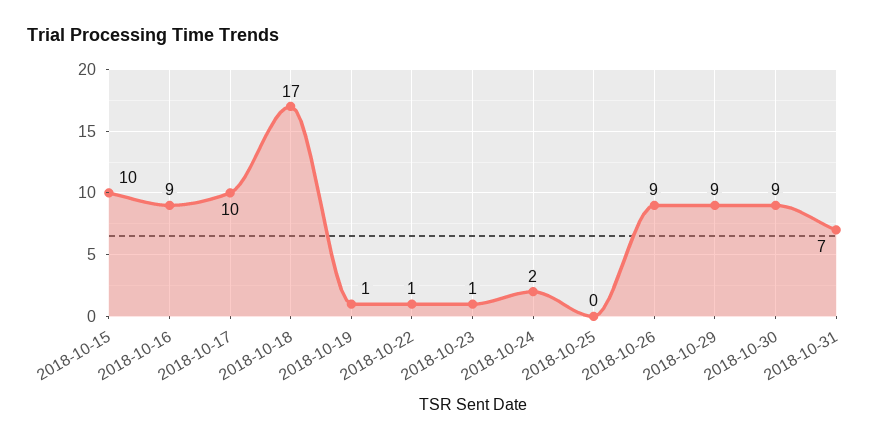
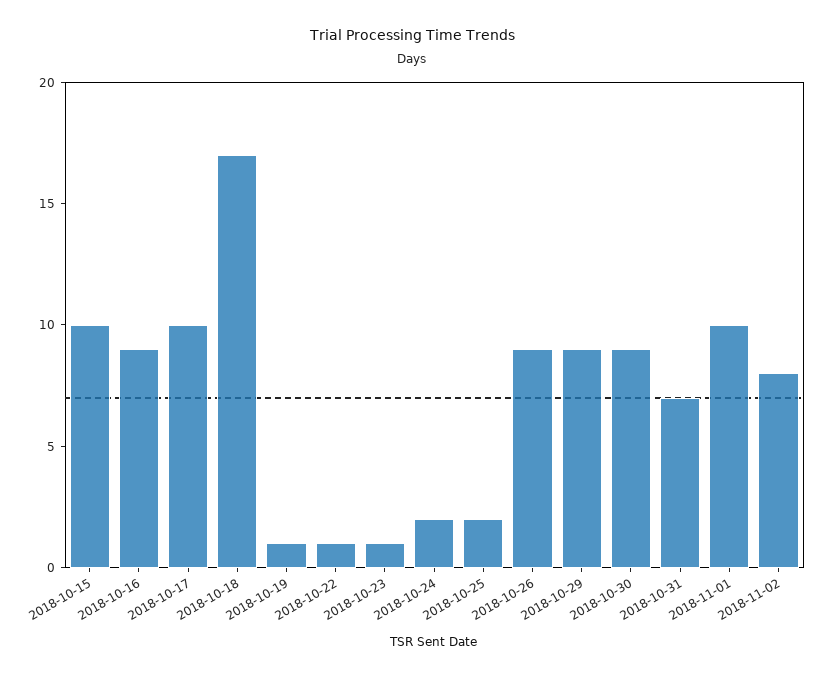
2018-10-25: 0 -> 2
2018-11-01: none -> 10
2018-11-02: none -> 8

